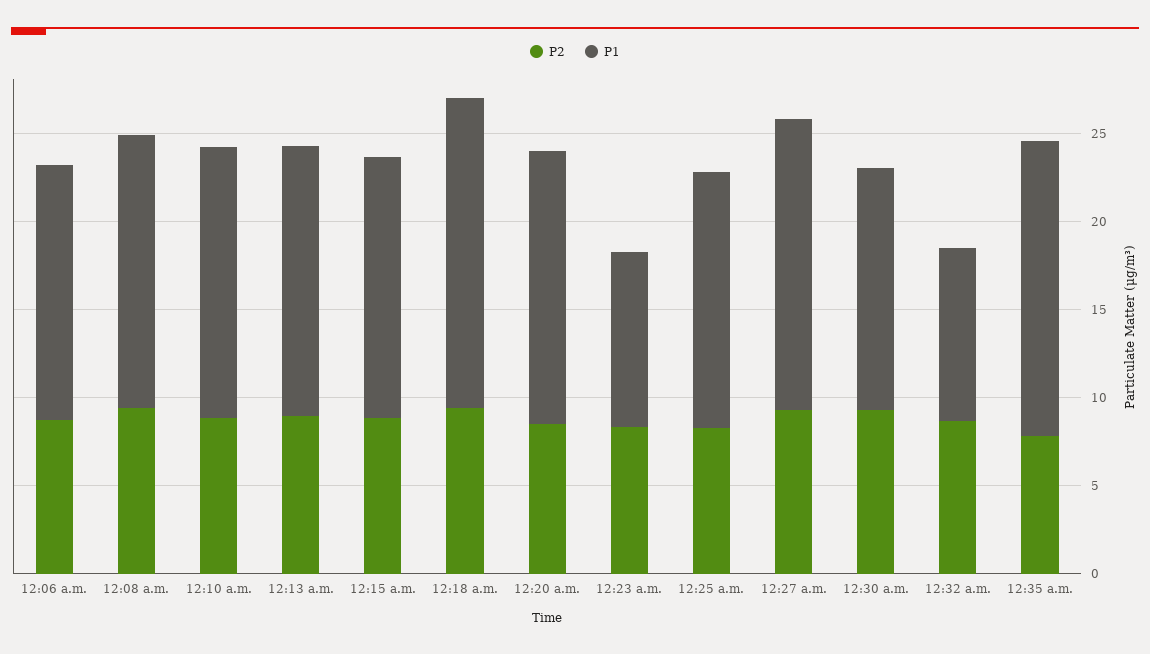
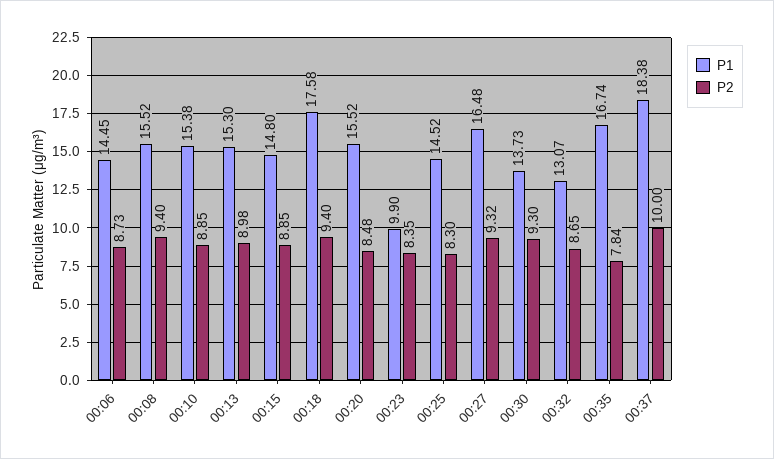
P1, 12:32 a.m.: 10 -> 13.07
P1, 00:37: none -> 18.38
P2, 00:37: none -> 10

